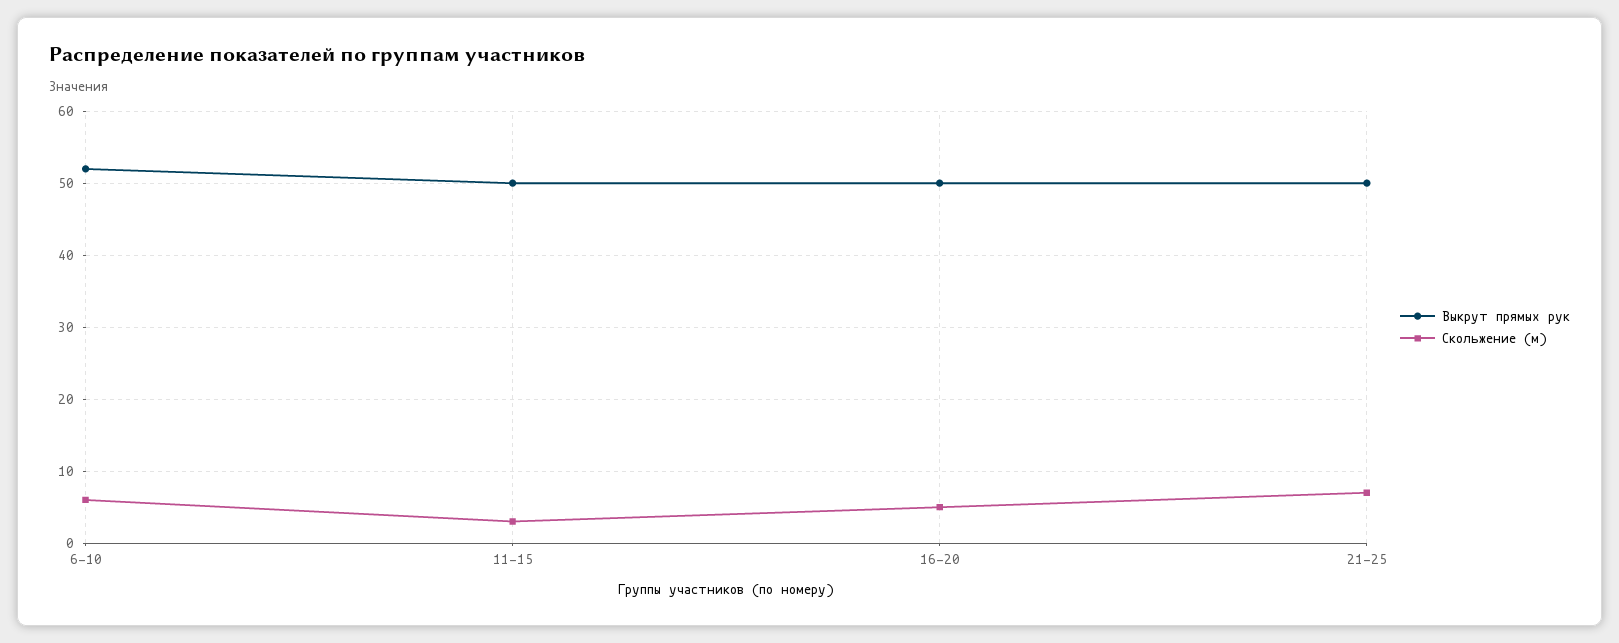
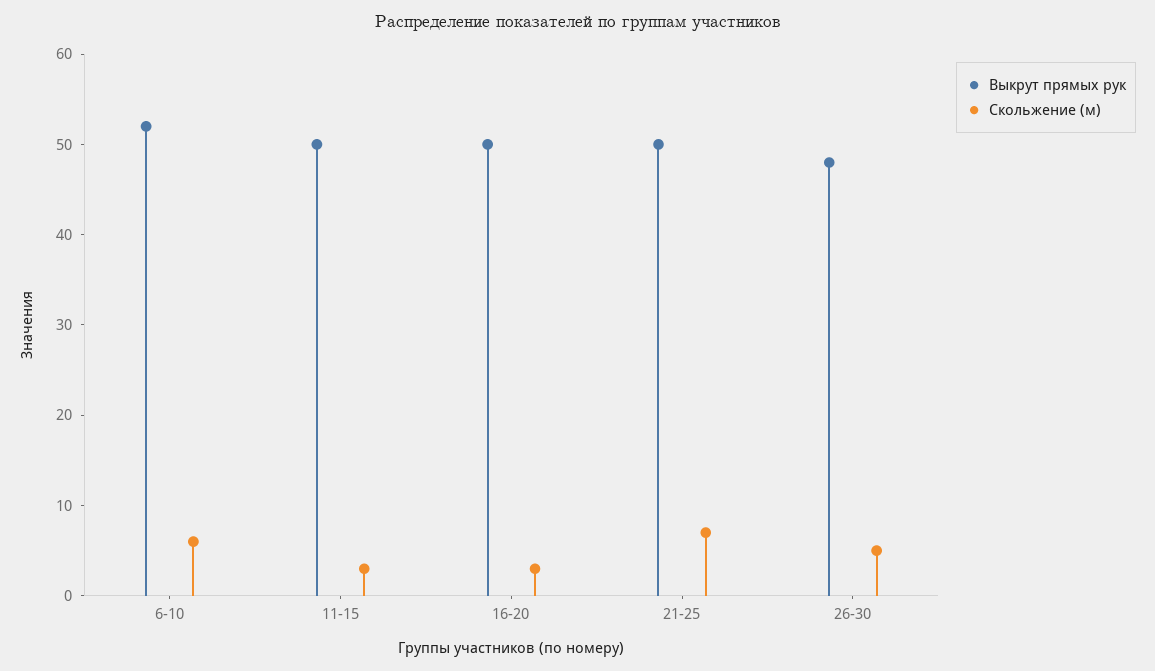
Скольжение (м), 16-20: 5 -> 3
Выкрут прямых рук, 26-30: none -> 48
Скольжение (м), 26-30: none -> 5

